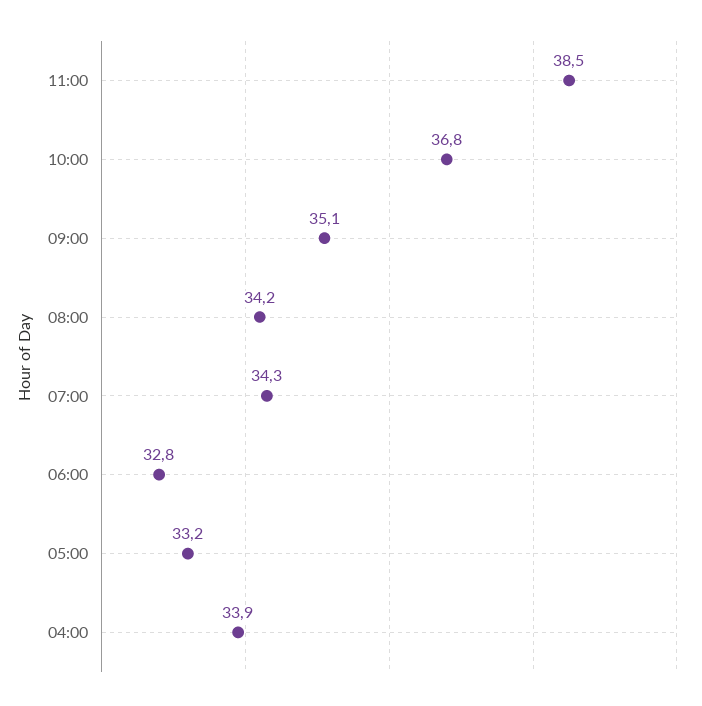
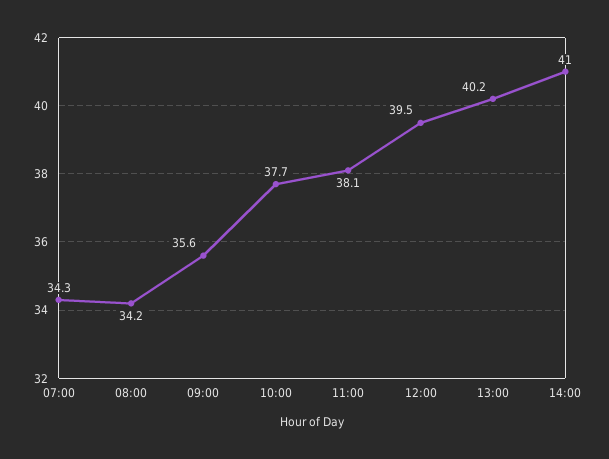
11:00: 38.5 -> 38.1
10:00: 36.8 -> 37.7
09:00: 35.1 -> 35.6
06:00: 32.8 -> none
05:00: 33.2 -> none
04:00: 33.9 -> none
12:00: none -> 39.5
13:00: none -> 40.2
14:00: none -> 41

